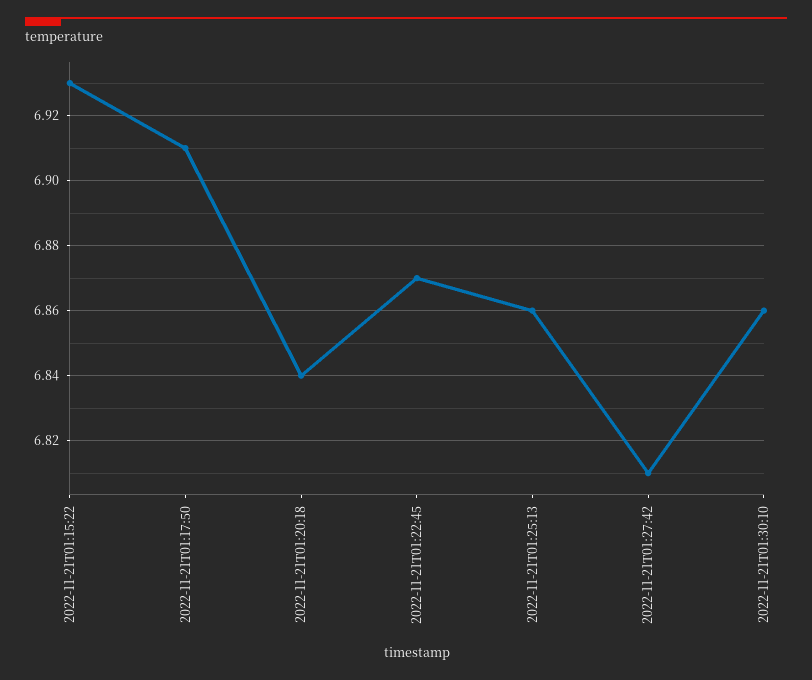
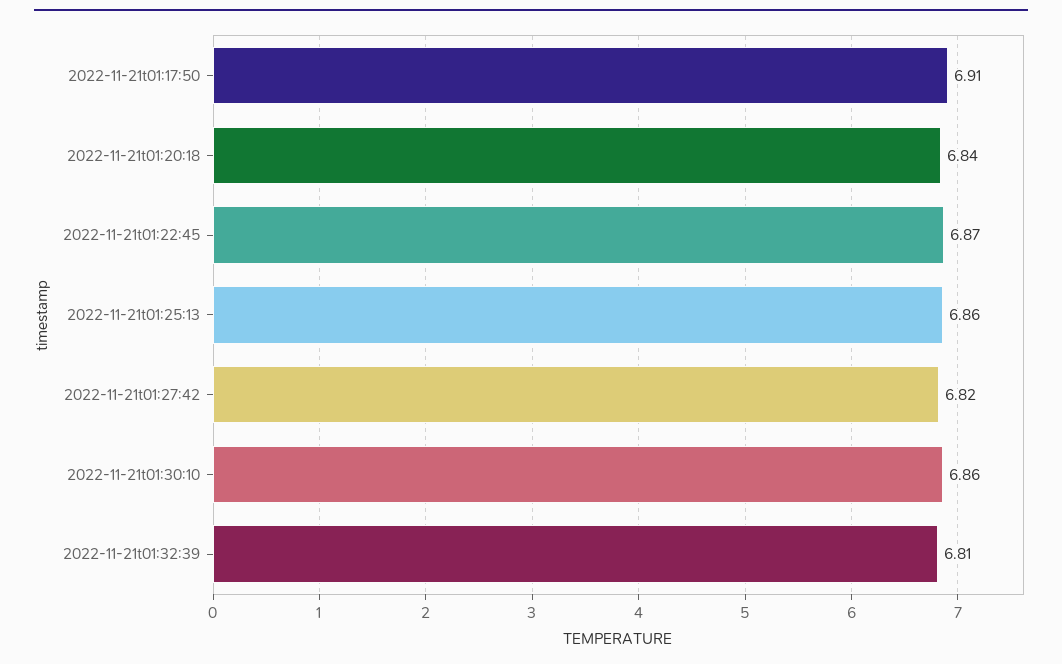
2022-11-21T01:15:22: 6.93 -> none
2022-11-21T01:27:42: 6.81 -> 6.82
2022-11-21t01:32:39: none -> 6.81

